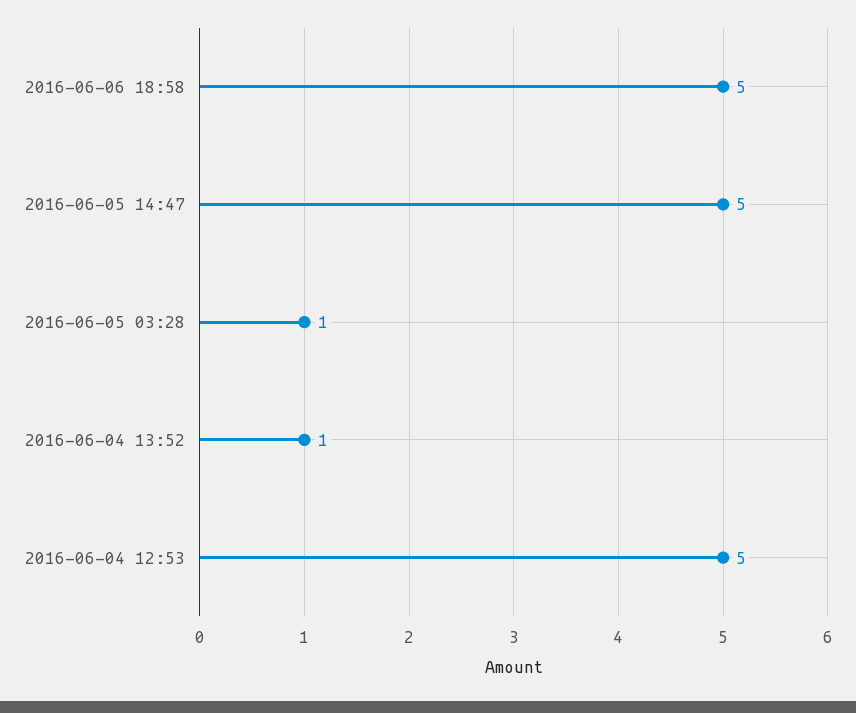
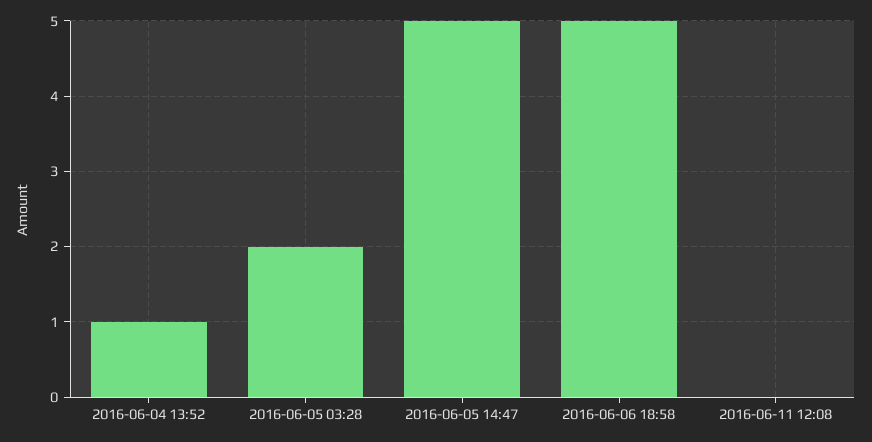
2016-06-05 03:28: 1 -> 2
2016-06-04 12:53: 5 -> none
2016-06-11 12:08: none -> 0

